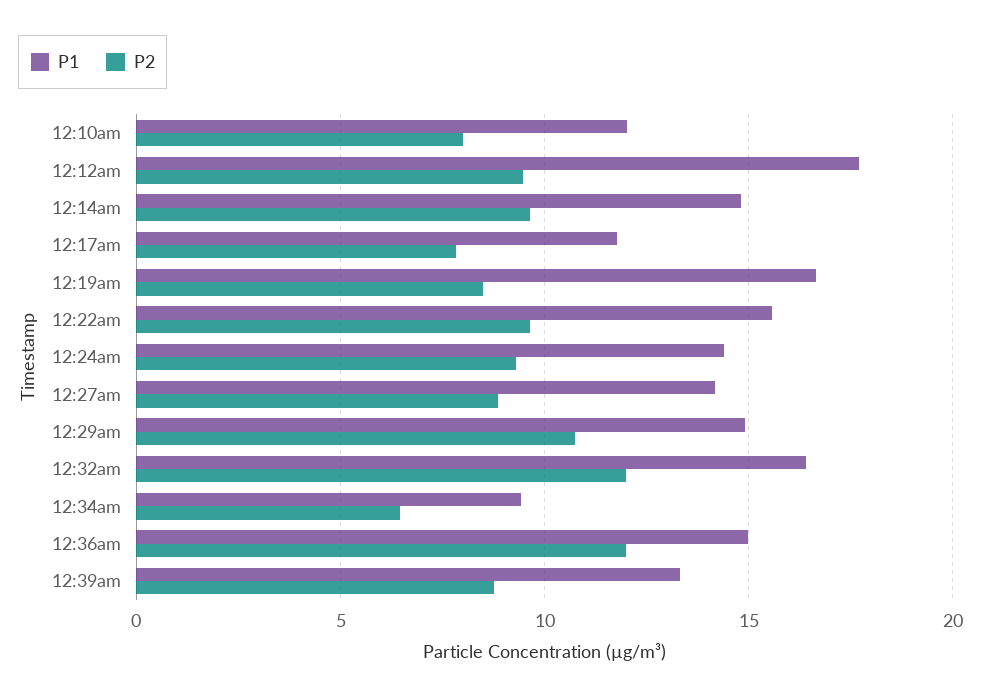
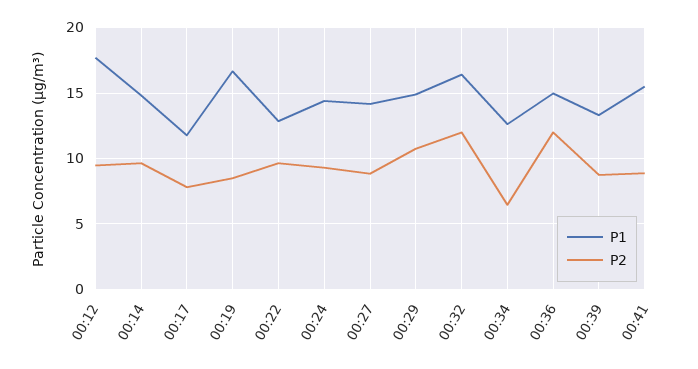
P1, 12:10am: 12 -> none
P2, 12:10am: 8 -> none
P1, 12:22am: 15.5 -> 13
P1, 12:34am: 9.5 -> 12.5
P1, 00:41: none -> 15.5
P2, 00:41: none -> 9

